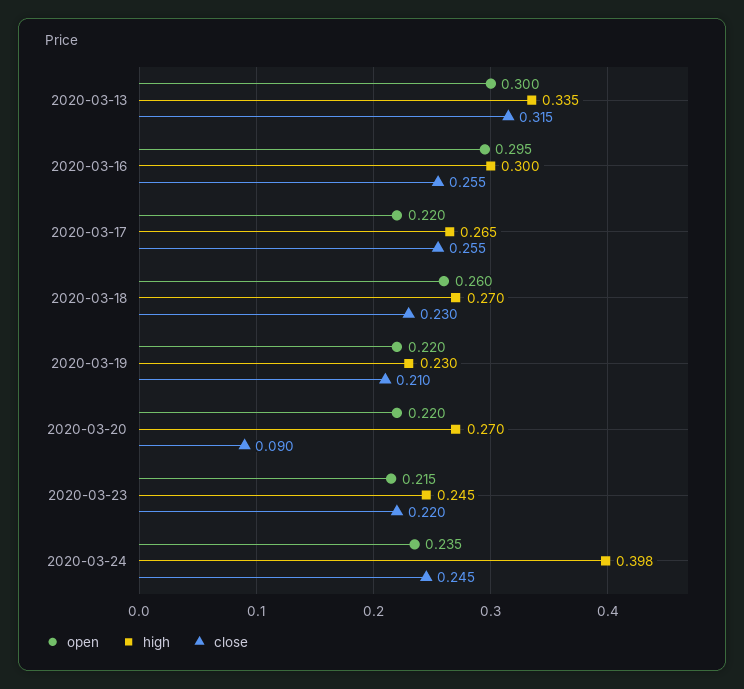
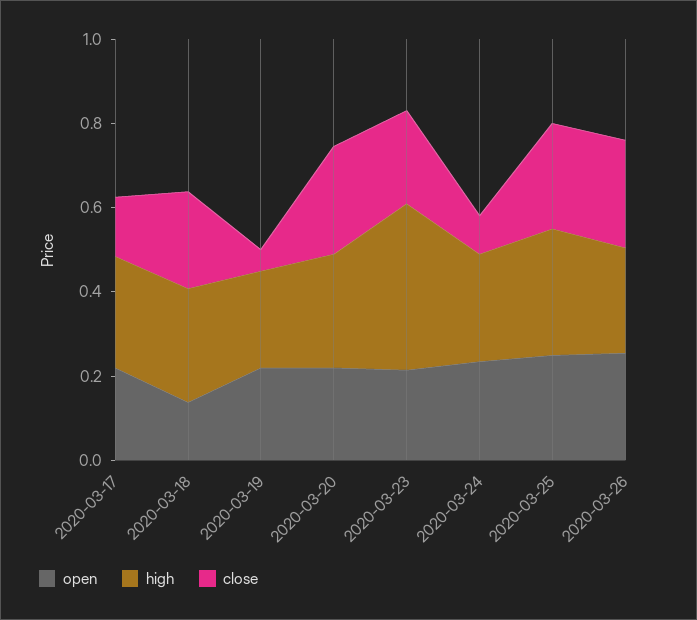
open, 2020-03-13: 0.3 -> none
high, 2020-03-13: 0.335 -> none
close, 2020-03-13: 0.315 -> none
open, 2020-03-16: 0.295 -> none
high, 2020-03-16: 0.3 -> none
close, 2020-03-16: 0.255 -> none
close, 2020-03-17: 0.255 -> 0.15
open, 2020-03-18: 0.26 -> 0.15
close, 2020-03-19: 0.21 -> 0.05
close, 2020-03-20: 0.09 -> 0.25
high, 2020-03-23: 0.245 -> 0.4
high, 2020-03-24: 0.398 -> 0.25
close, 2020-03-24: 0.245 -> 0.1
open, 2020-03-25: none -> 0.25
high, 2020-03-25: none -> 0.3
close, 2020-03-25: none -> 0.25
open, 2020-03-26: none -> 0.25
high, 2020-03-26: none -> 0.25
close, 2020-03-26: none -> 0.25

